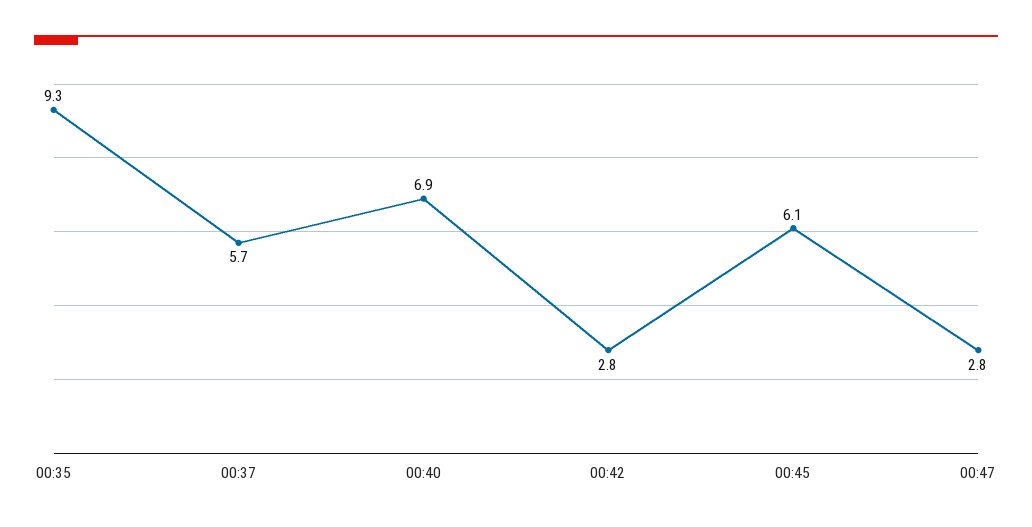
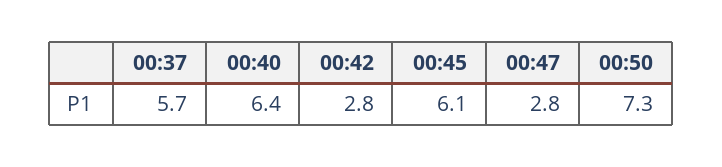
00:35: 9.3 -> none
00:40: 6.9 -> 6.4
00:50: none -> 7.3

